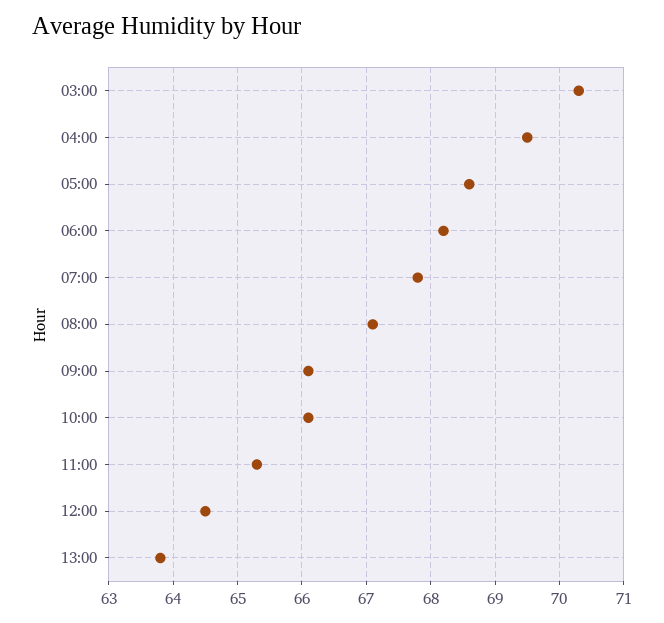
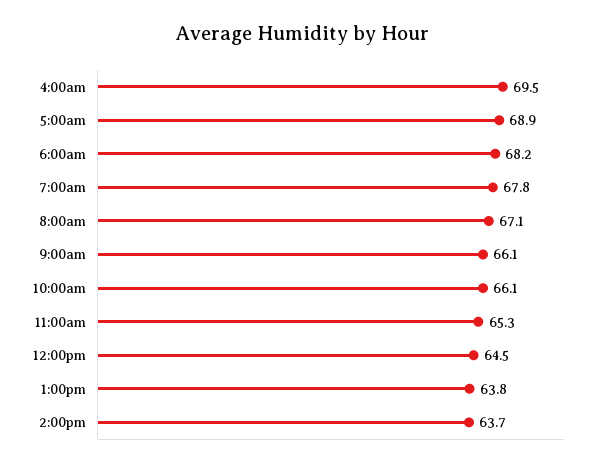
03:00: 70.3 -> none
05:00: 68.6 -> 68.9
2:00pm: none -> 63.7

